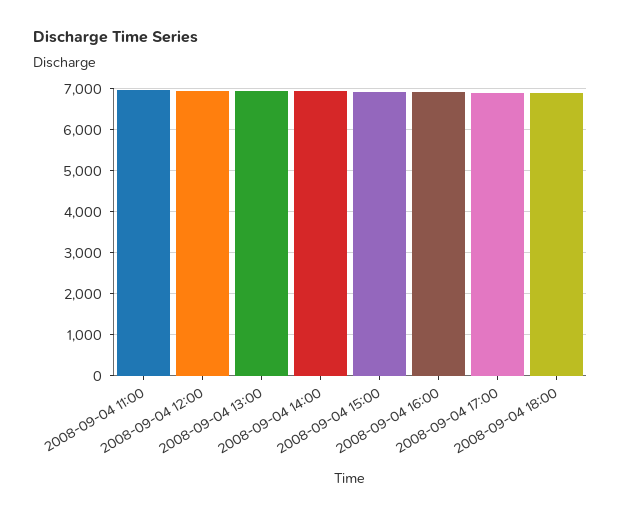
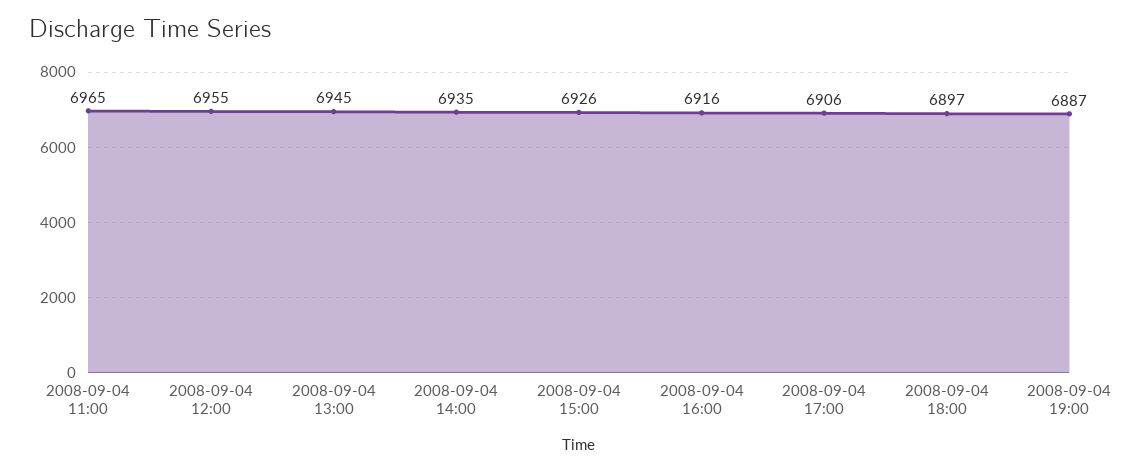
2008-09-04 19:00: none -> 6887

